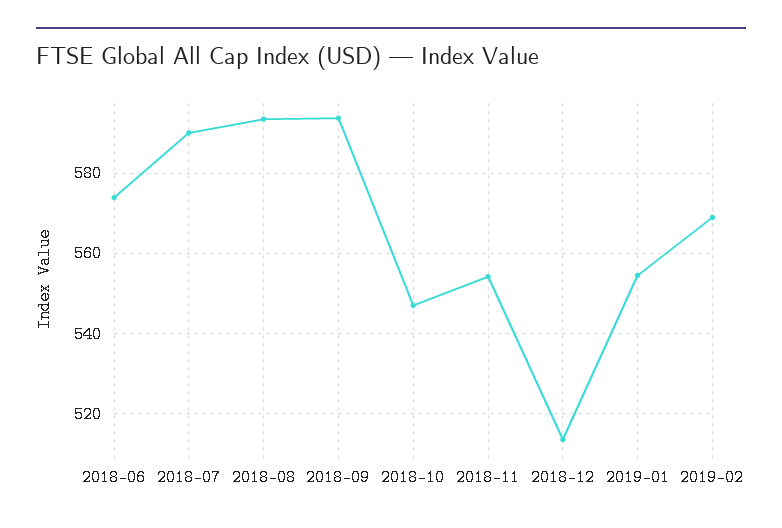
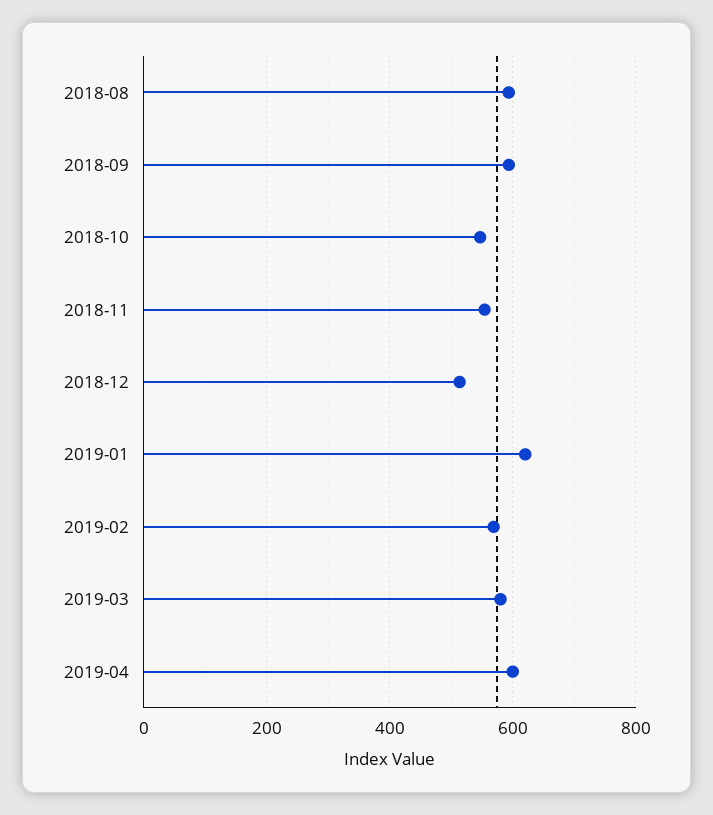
2018-06: 574 -> none
2018-07: 590 -> none
2019-01: 554 -> 620
2019-03: none -> 580
2019-04: none -> 600

